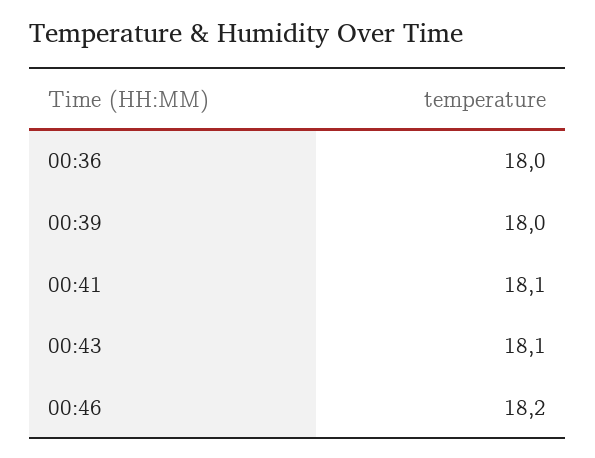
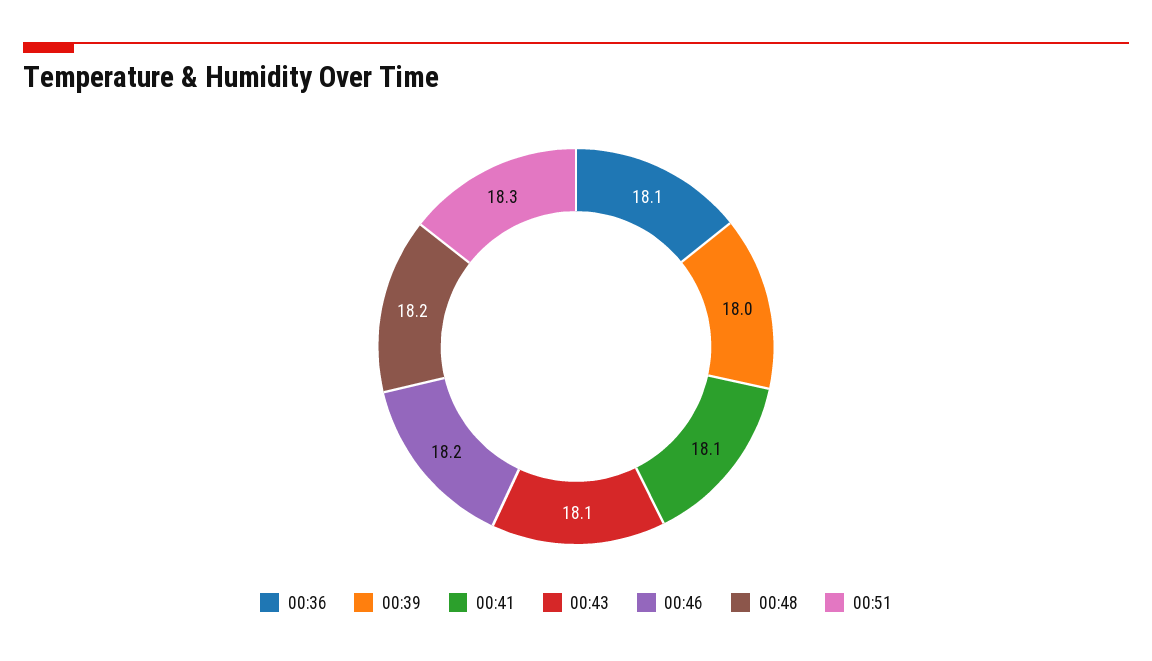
00:36: 18 -> 18.1
00:48: none -> 18.2
00:51: none -> 18.3

